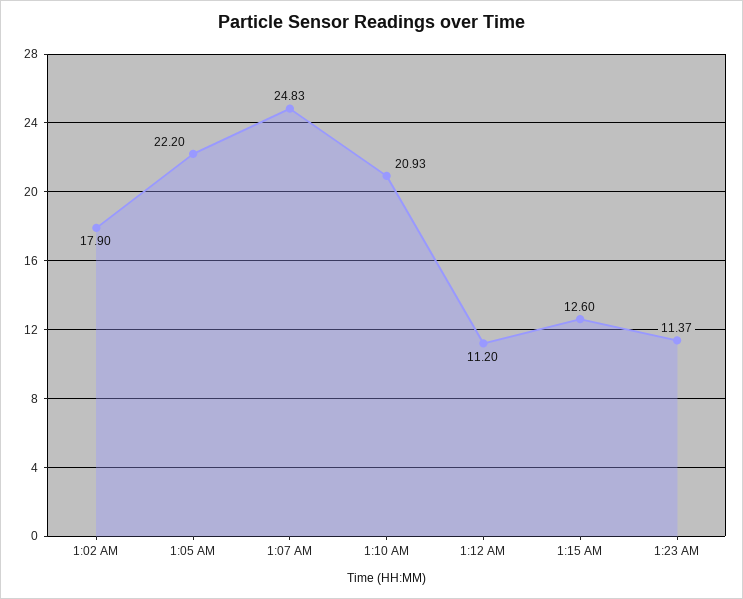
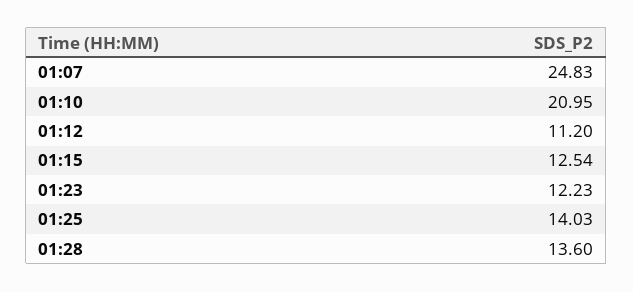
1:02 AM: 17.9 -> none
1:05 AM: 22.2 -> none
1:10 AM: 20.93 -> 20.95
1:15 AM: 12.6 -> 12.54
1:23 AM: 11.37 -> 12.23
01:25: none -> 14.03
01:28: none -> 13.6

